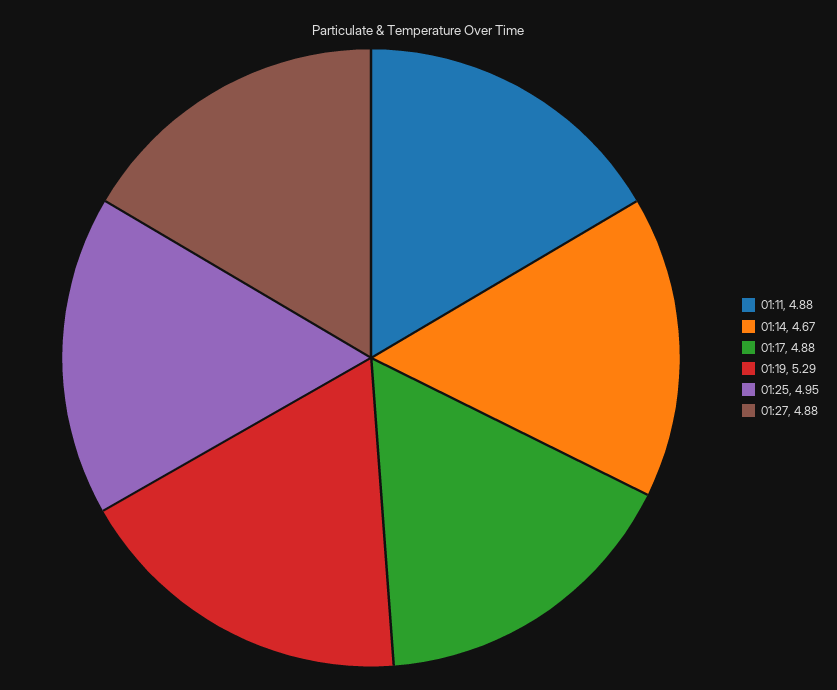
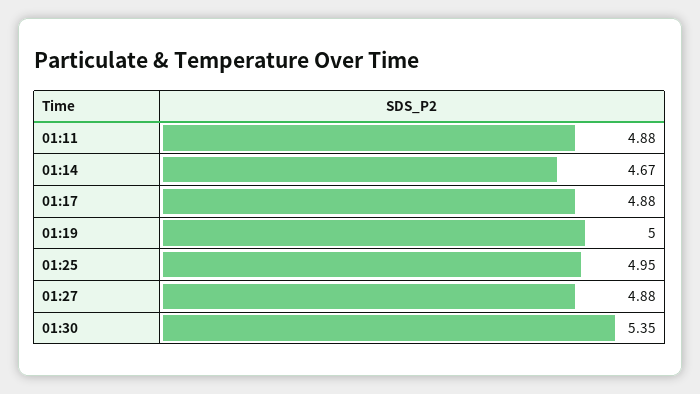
01:19: 5.29 -> 5
01:30: none -> 5.35

